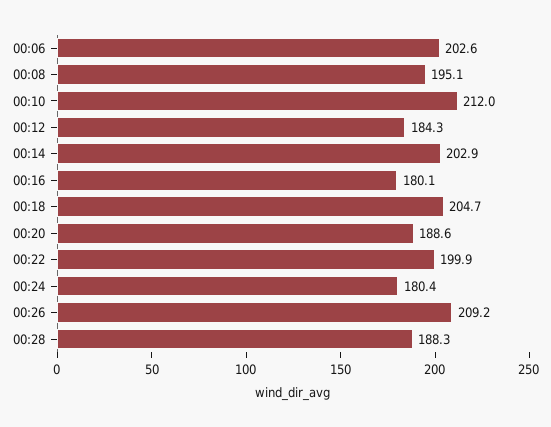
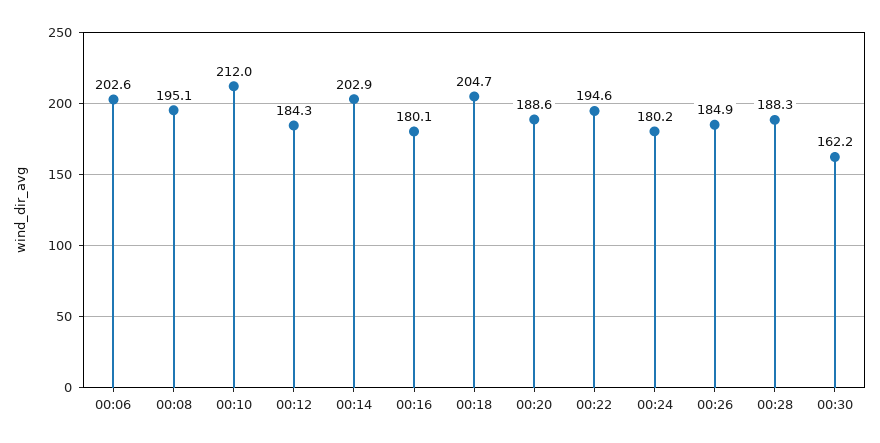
00:22: 199.9 -> 194.6
00:24: 180.4 -> 180.2
00:26: 209.2 -> 184.9
00:30: none -> 162.2

